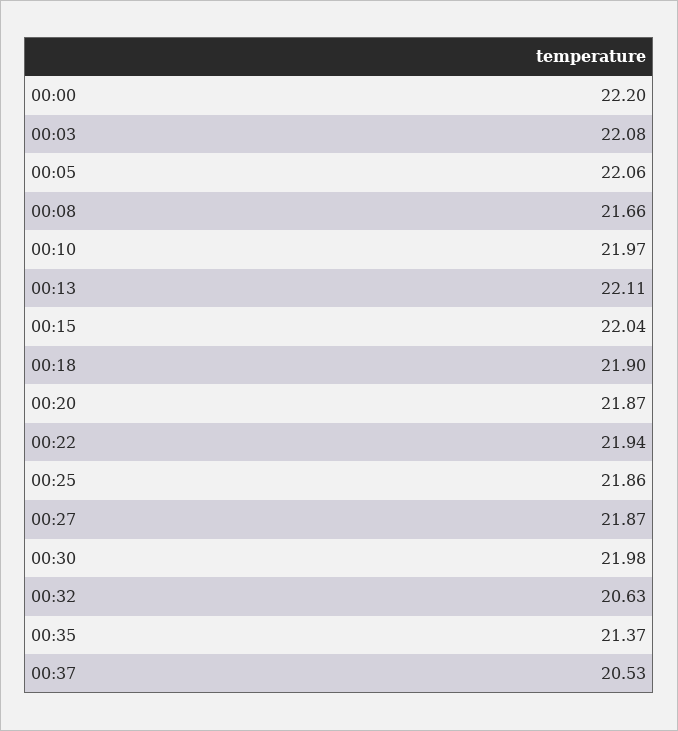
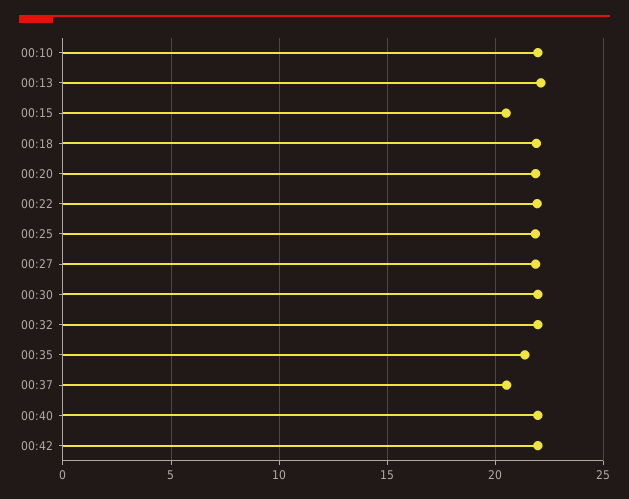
00:00: 22.2 -> none
00:03: 22.08 -> none
00:05: 22.06 -> none
00:08: 21.66 -> none
00:15: 22.04 -> 20.5
00:32: 20.63 -> 22
00:40: none -> 22
00:42: none -> 22

